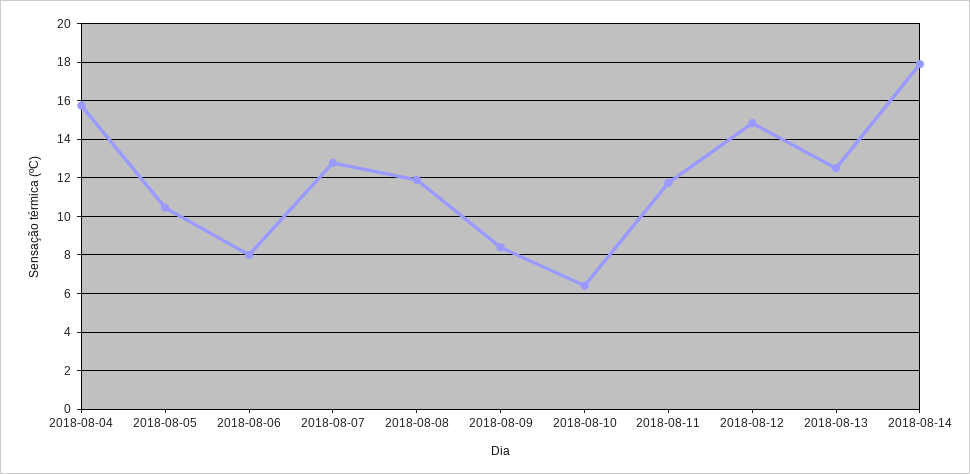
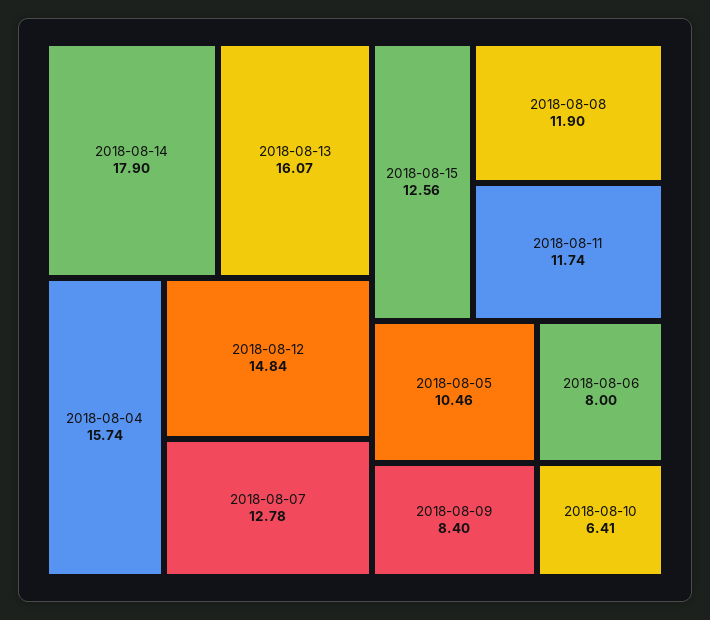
2018-08-13: 12.5 -> 16.07
2018-08-15: none -> 12.56

